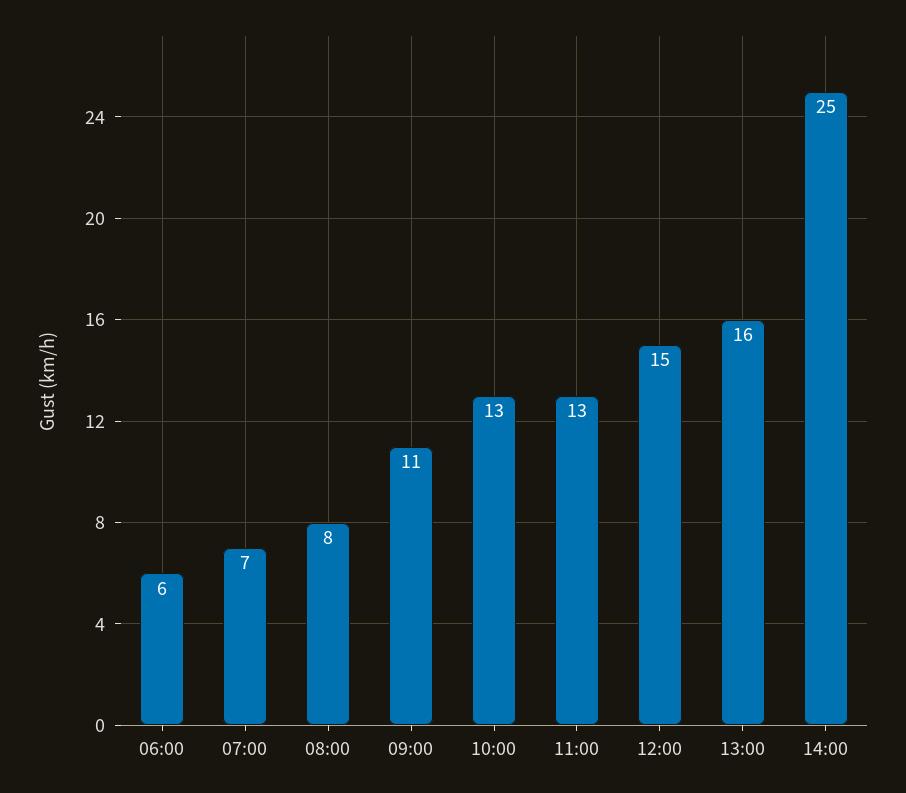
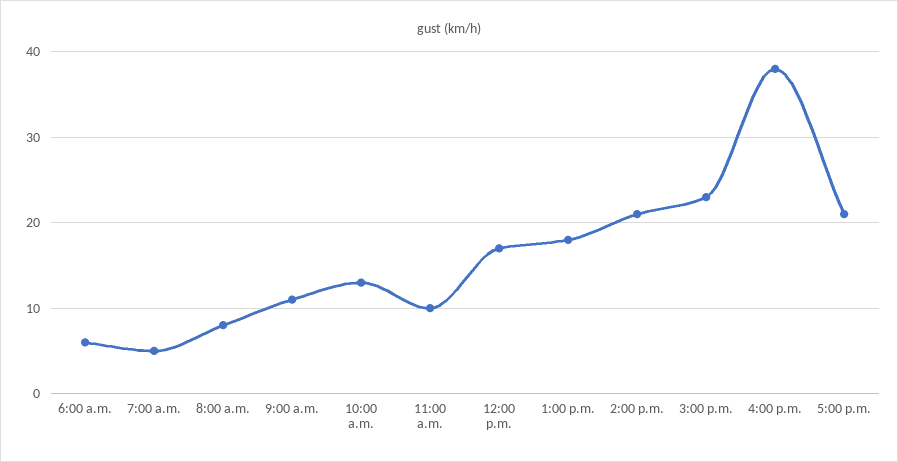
07:00: 7 -> 5
11:00: 13 -> 10
12:00: 15 -> 17
13:00: 16 -> 18
14:00: 25 -> 21
3:00 p.m.: none -> 23
4:00 p.m.: none -> 38
5:00 p.m.: none -> 21

